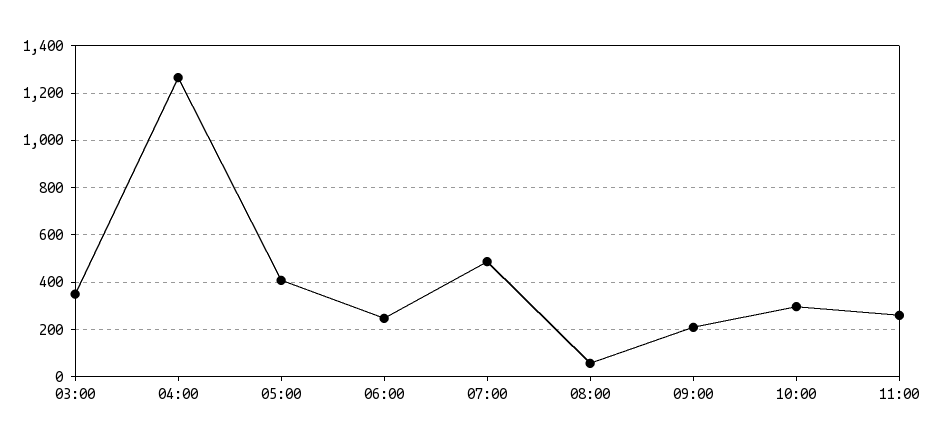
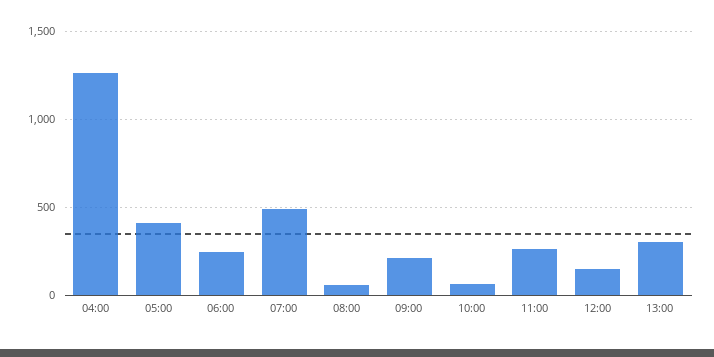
03:00: 350 -> none
10:00: 300 -> 50
12:00: none -> 150
13:00: none -> 300

